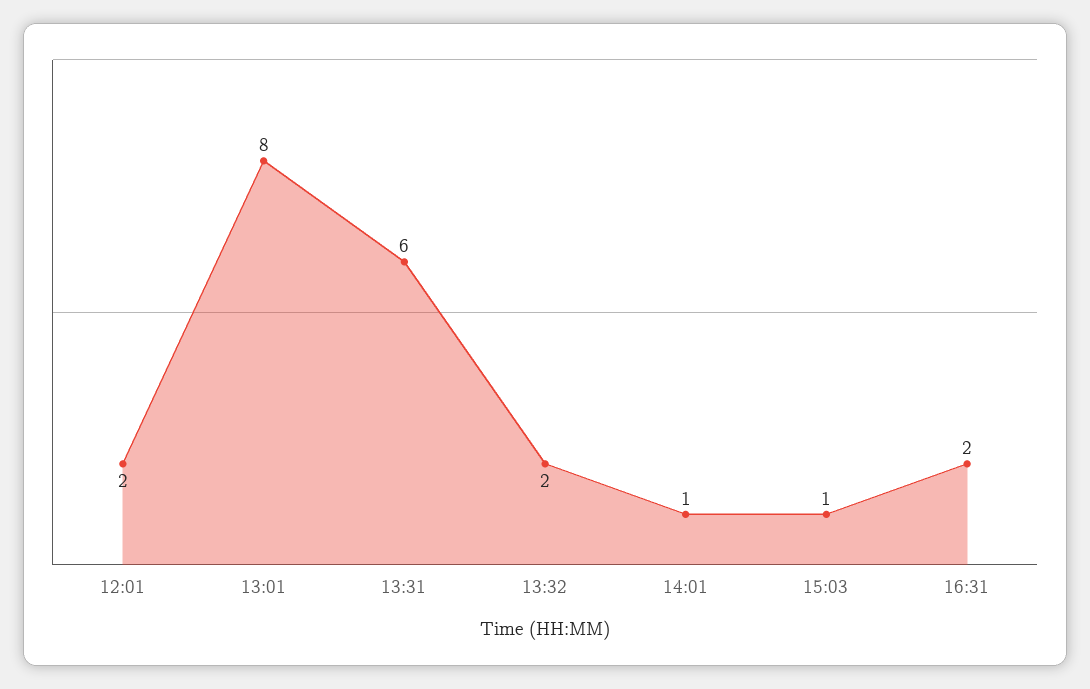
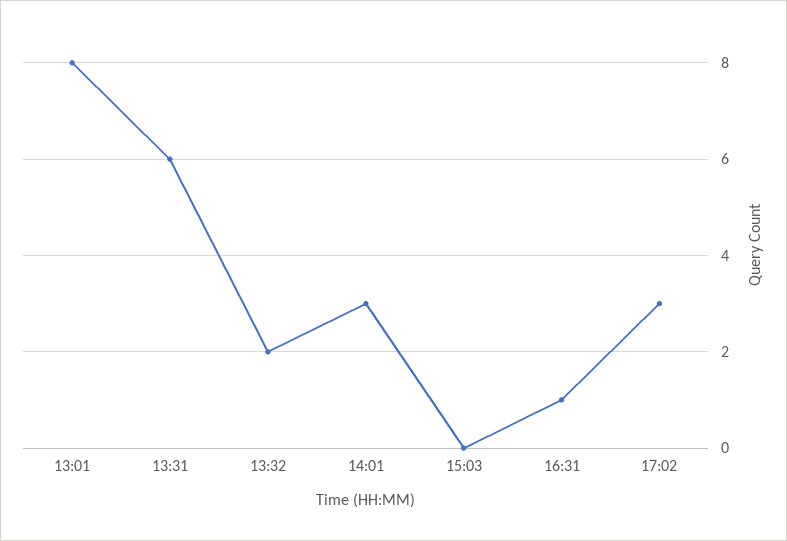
12:01: 2 -> none
14:01: 1 -> 3
15:03: 1 -> 0
16:31: 2 -> 1
17:02: none -> 3

